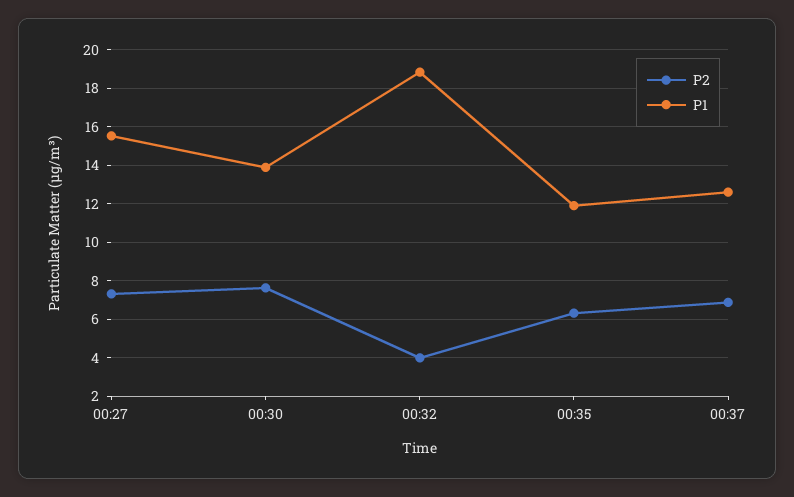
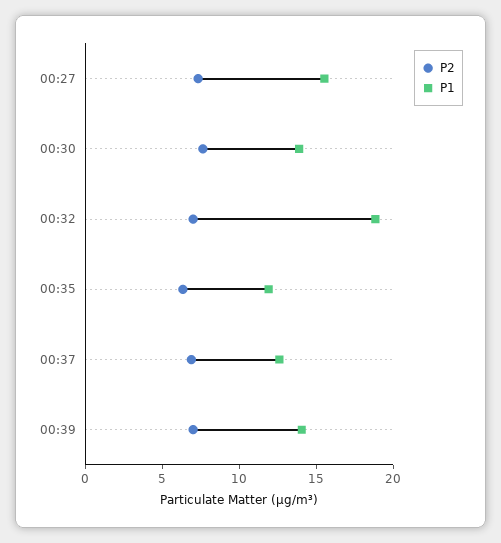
P2, 00:32: 4 -> 7
P2, 00:39: none -> 7
P1, 00:39: none -> 14

